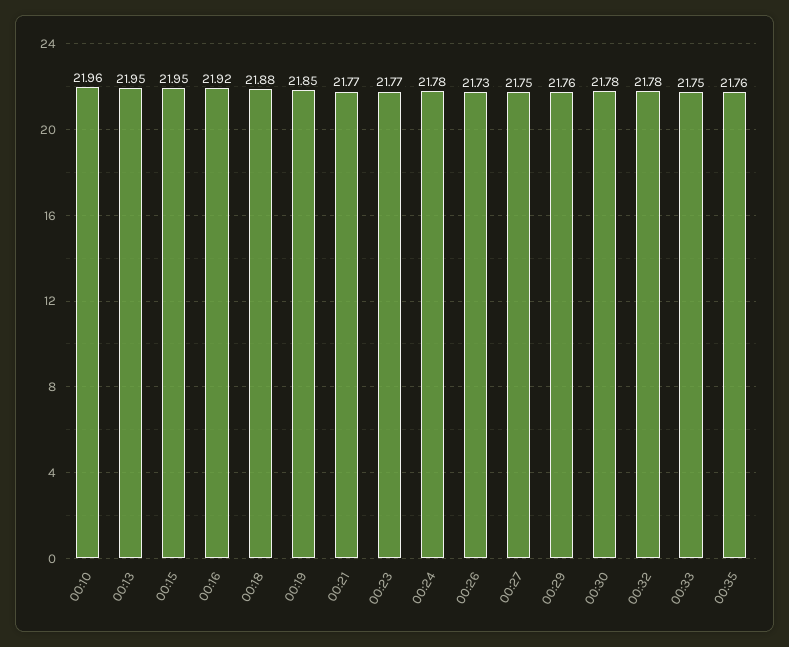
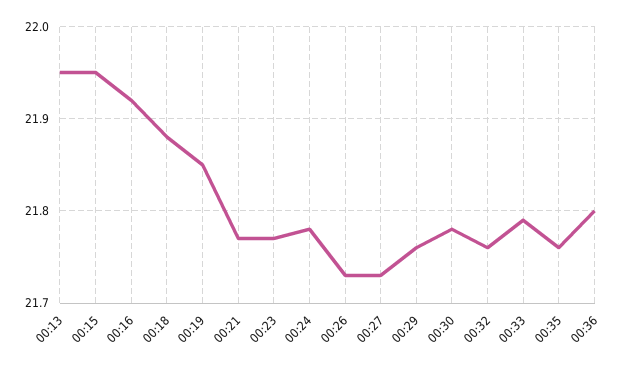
00:10: 21.96 -> none
00:27: 21.75 -> 21.73
00:32: 21.78 -> 21.76
00:33: 21.75 -> 21.79
00:36: none -> 21.8

